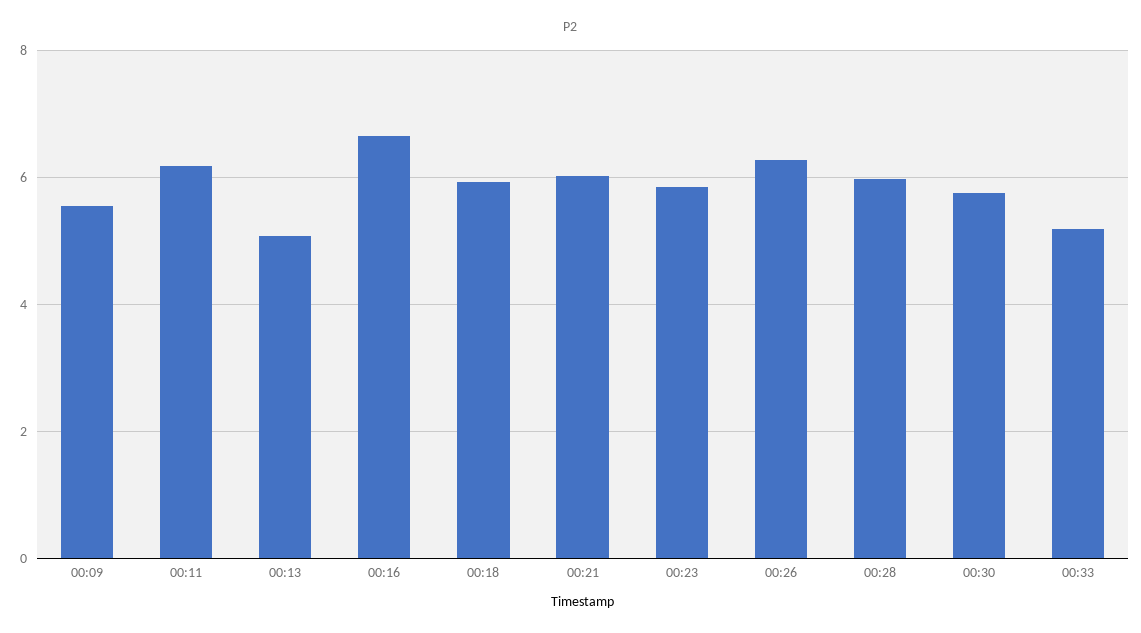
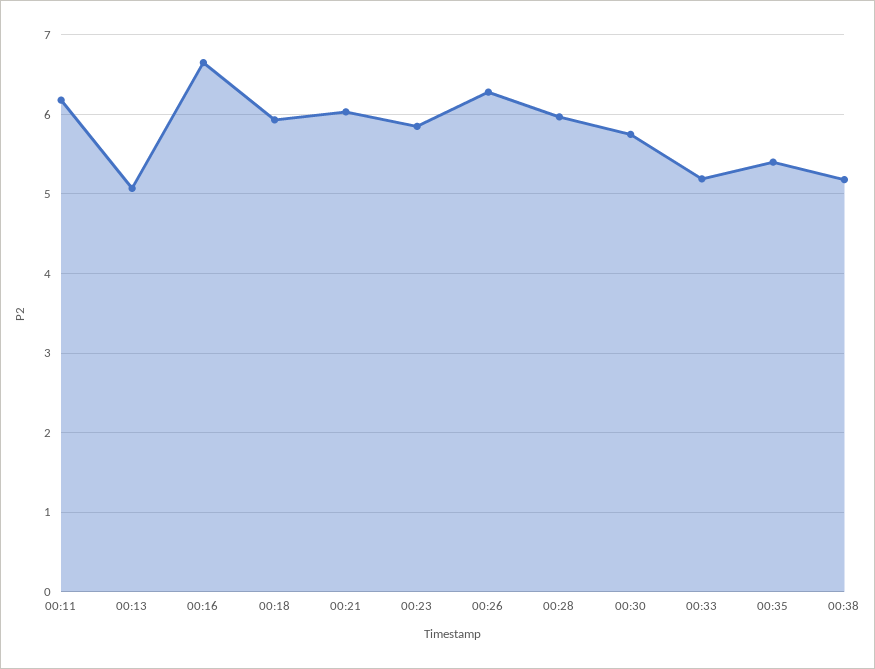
00:09: 5.6 -> none
00:35: none -> 5.4
00:38: none -> 5.2

